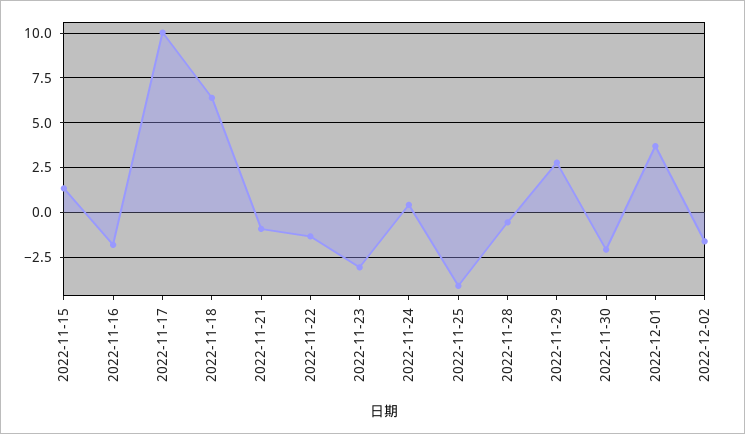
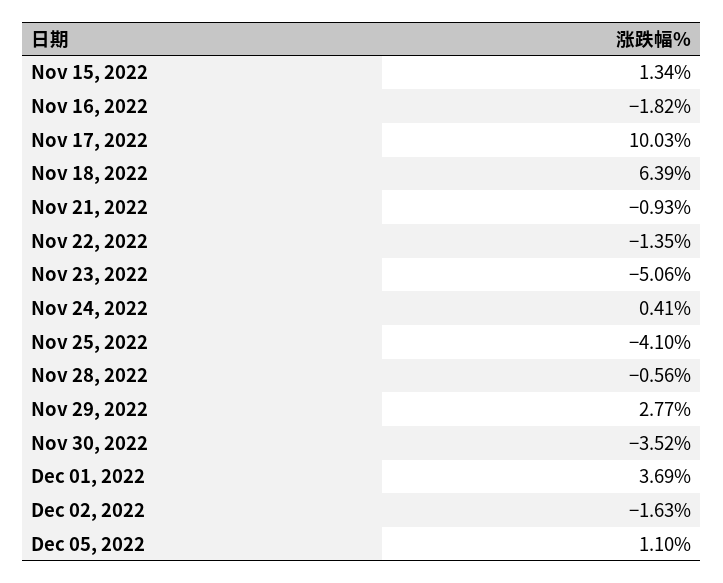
2022-11-23: -3 -> -5.06
2022-11-30: -2 -> -3.52
Dec 05, 2022: none -> 1.1

